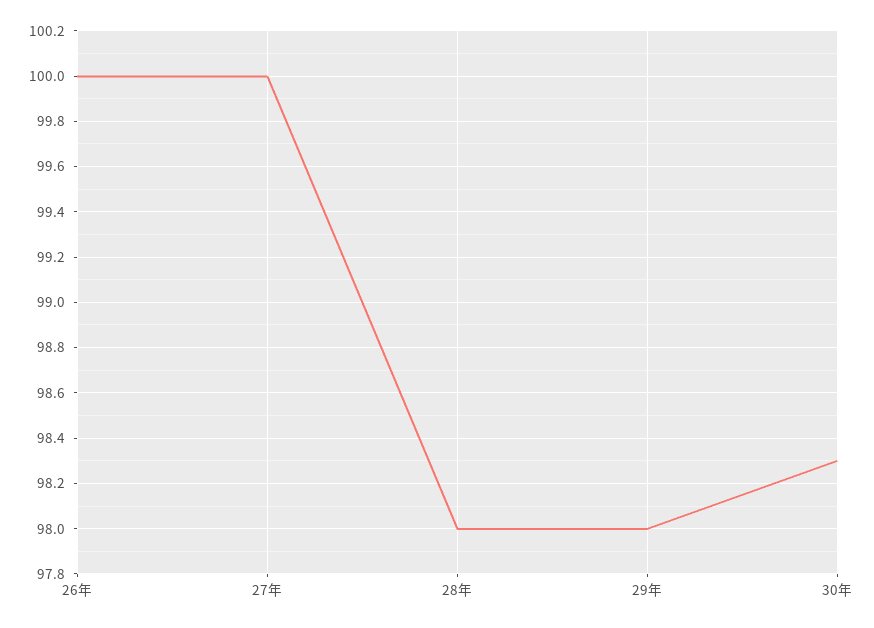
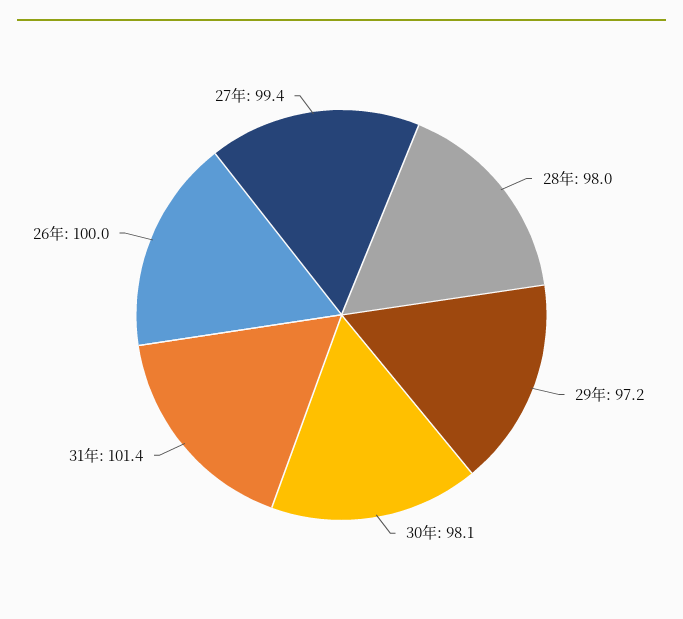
27年: 100 -> 99.4
29年: 98 -> 97.2
30年: 98.3 -> 98.1
31年: none -> 101.4

